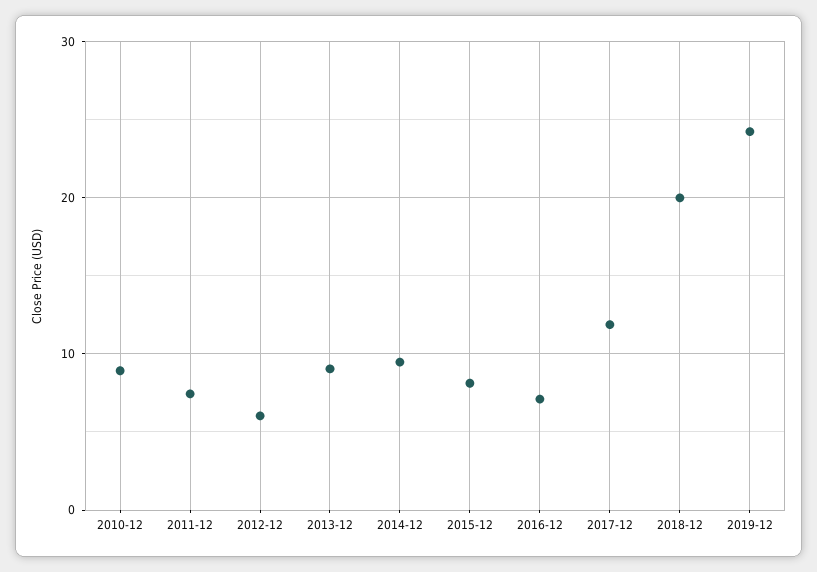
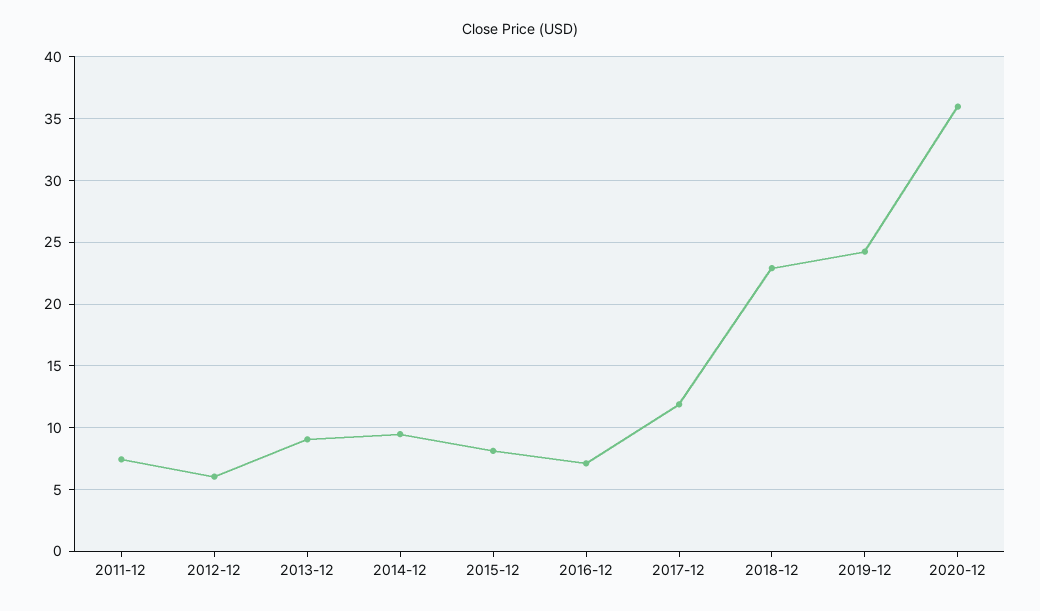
2010-12: 9 -> none
2018-12: 20 -> 23
2020-12: none -> 36

